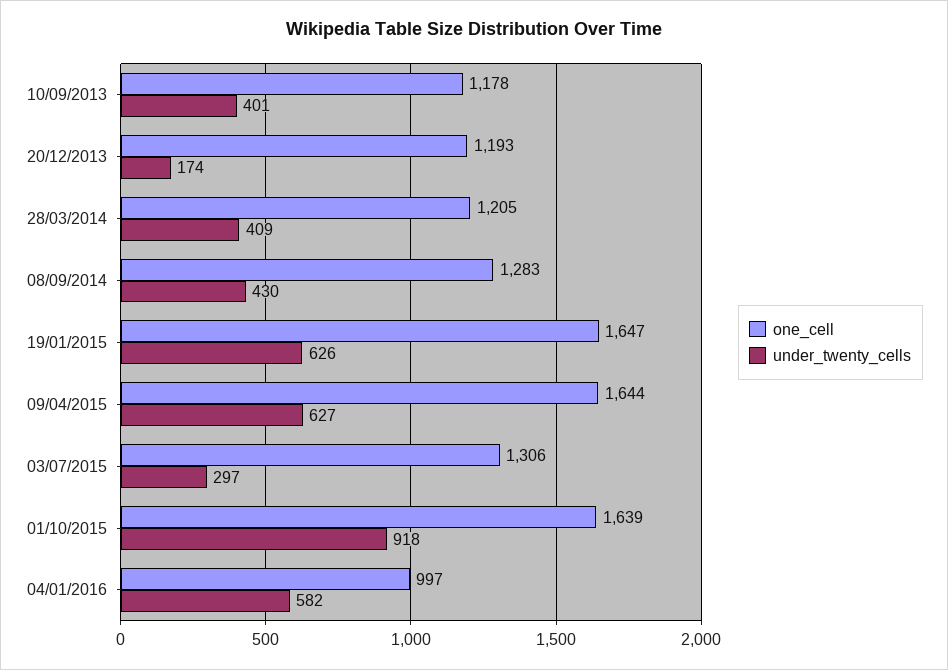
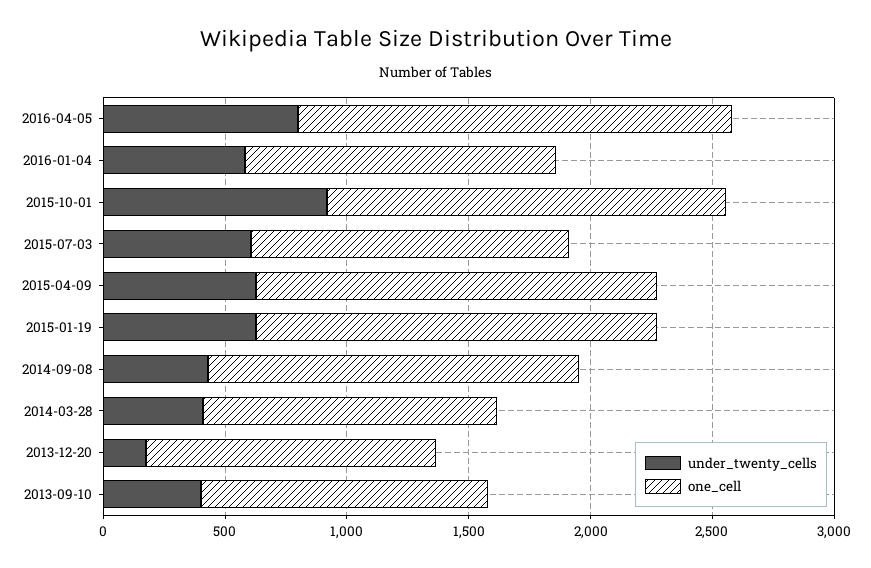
one_cell, 08/09/2014: 1283 -> 1500
under_twenty_cells, 03/07/2015: 297 -> 600
one_cell, 04/01/2016: 997 -> 1300
under_twenty_cells, 2016-04-05: none -> 800
one_cell, 2016-04-05: none -> 1800

